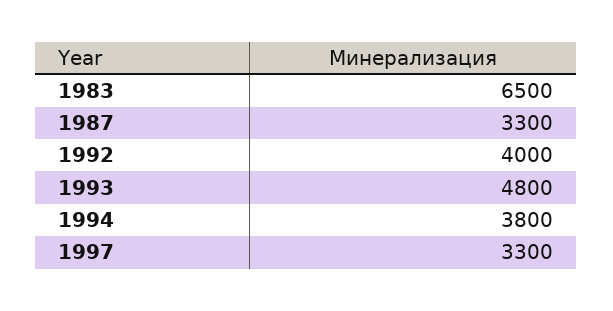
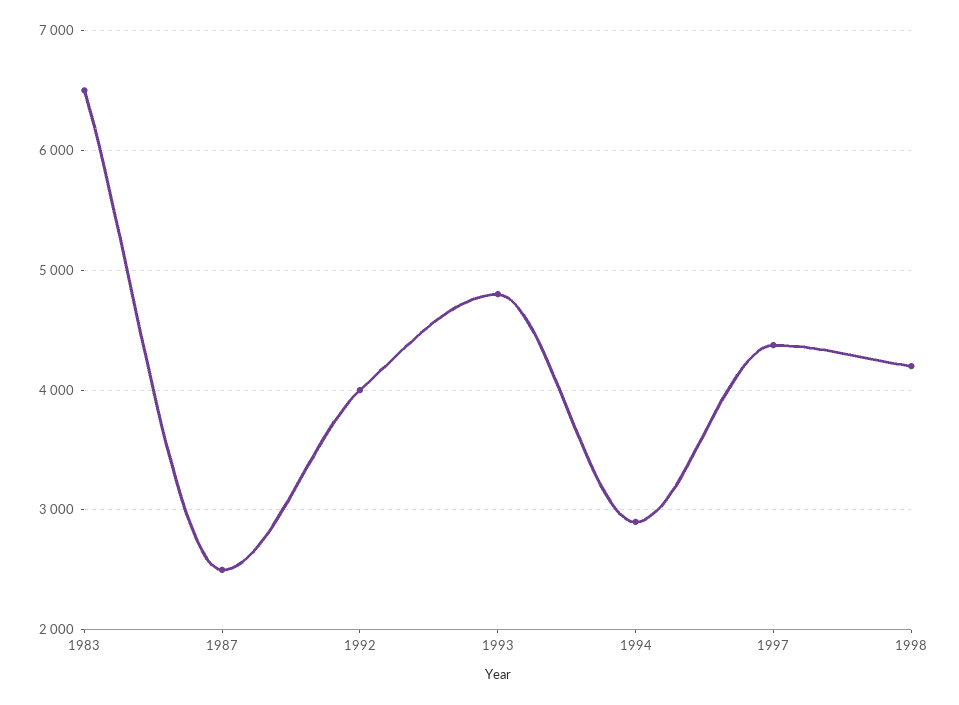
1987: 3300 -> 2500
1994: 3800 -> 2900
1997: 3300 -> 4400
1998: none -> 4200

